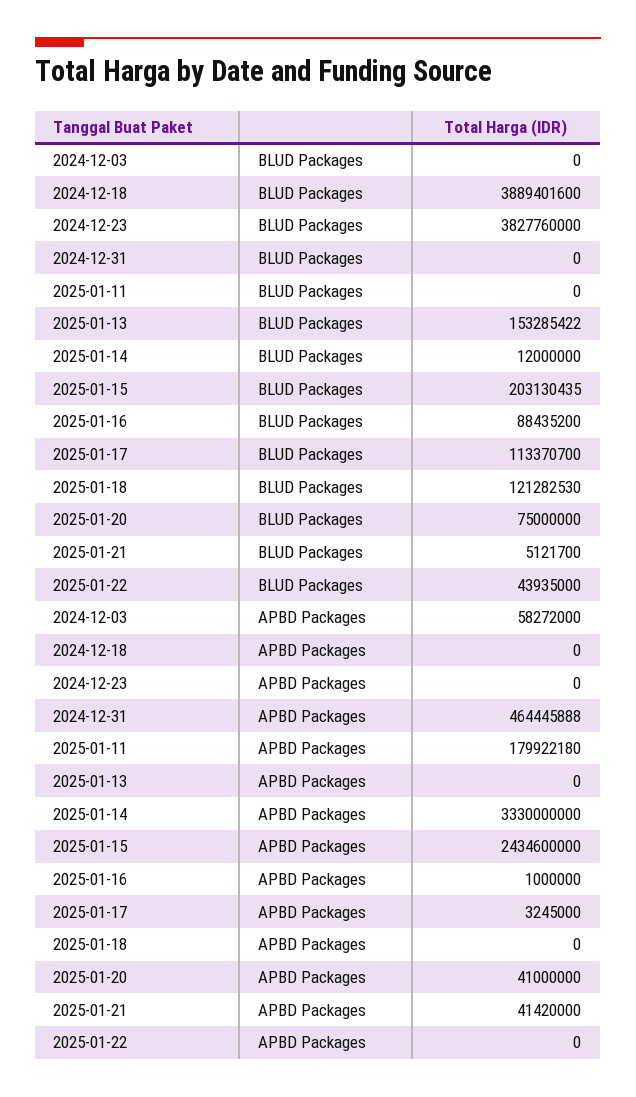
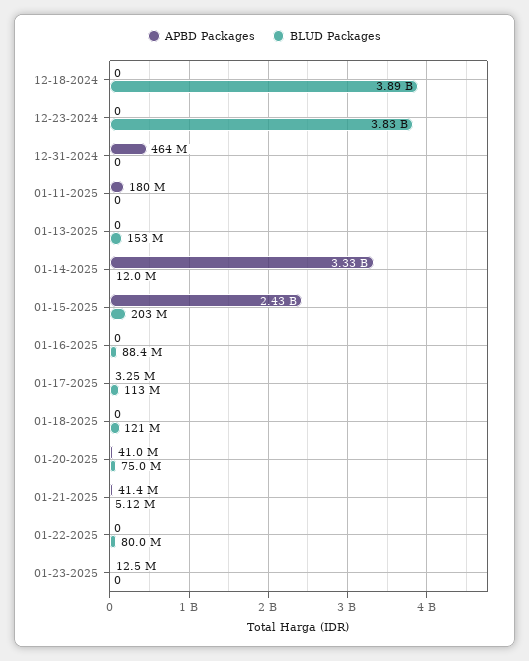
BLUD Packages, 2024-12-03: 0 -> none
BLUD Packages, 2025-01-22: 43935000 -> 80000000
APBD Packages, 2024-12-03: 58272000 -> none
APBD Packages, 2025-01-16: 1000000 -> 0
APBD Packages, 01-23-2025: none -> 12500000
BLUD Packages, 01-23-2025: none -> 0

